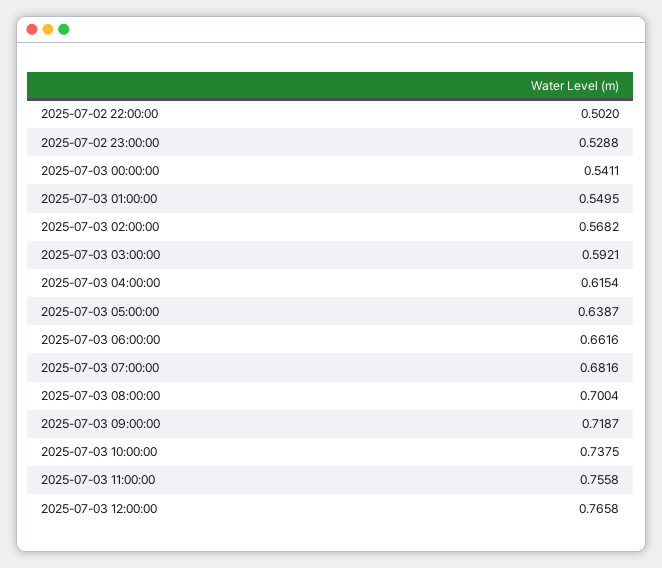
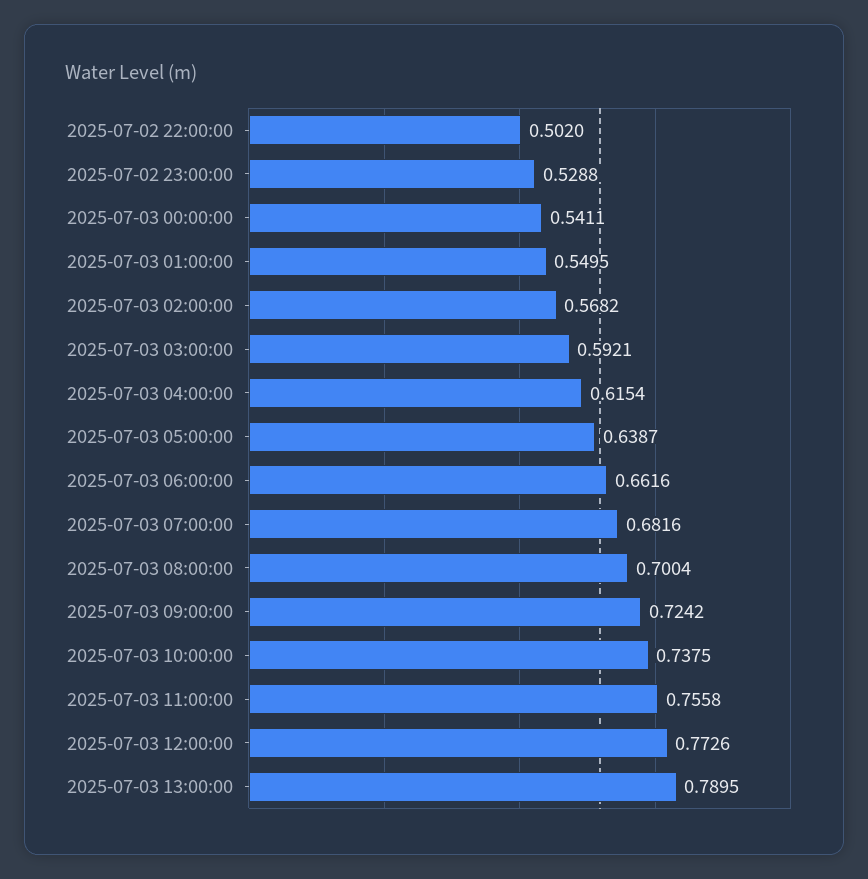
2025-07-03 09:00:00: 0.7187 -> 0.7242
2025-07-03 12:00:00: 0.7658 -> 0.7726
2025-07-03 13:00:00: none -> 0.7895

